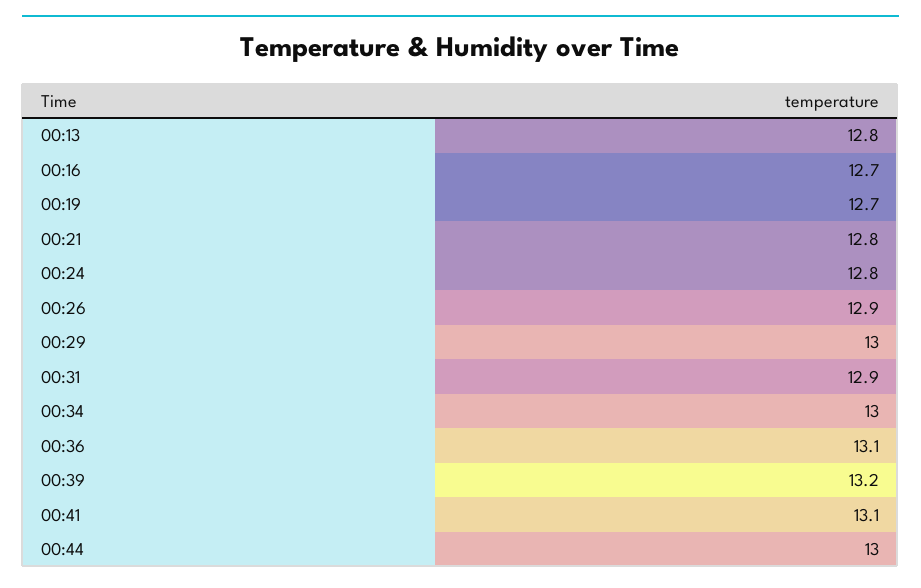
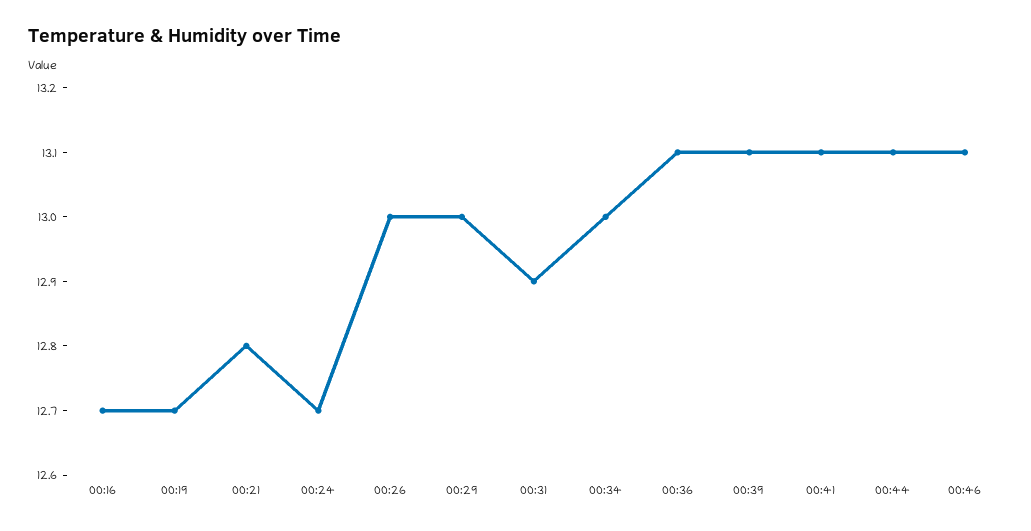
00:13: 12.8 -> none
00:24: 12.8 -> 12.7
00:26: 12.9 -> 13
00:39: 13.2 -> 13.1
00:44: 13 -> 13.1
00:46: none -> 13.1

